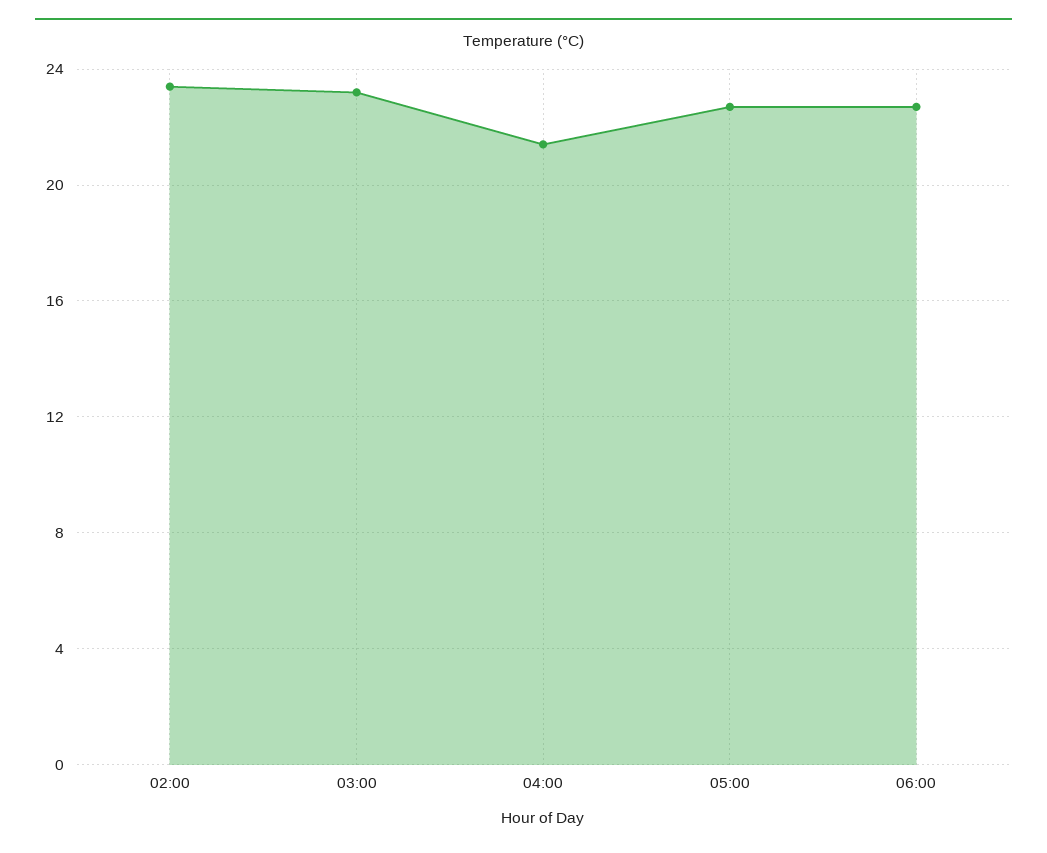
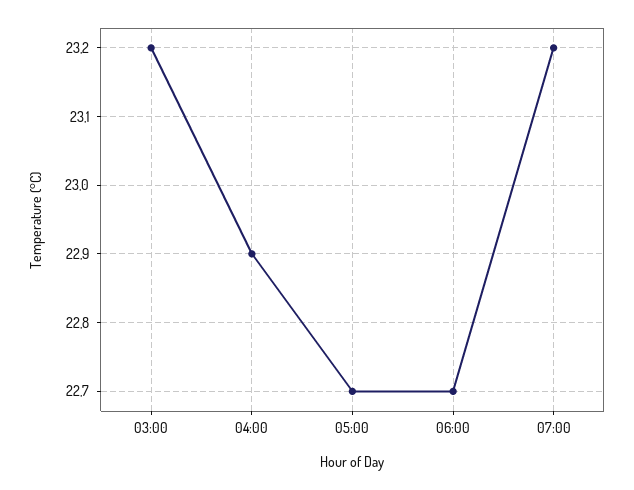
02:00: 23.5 -> none
04:00: 21.5 -> 22.9
07:00: none -> 23.2

